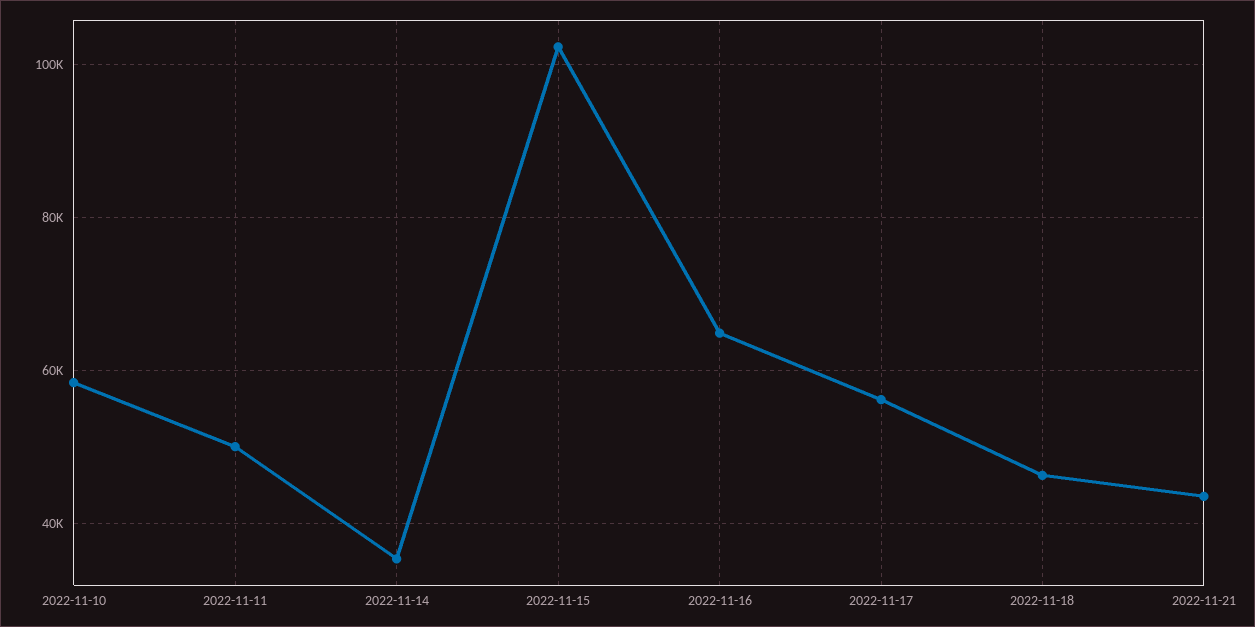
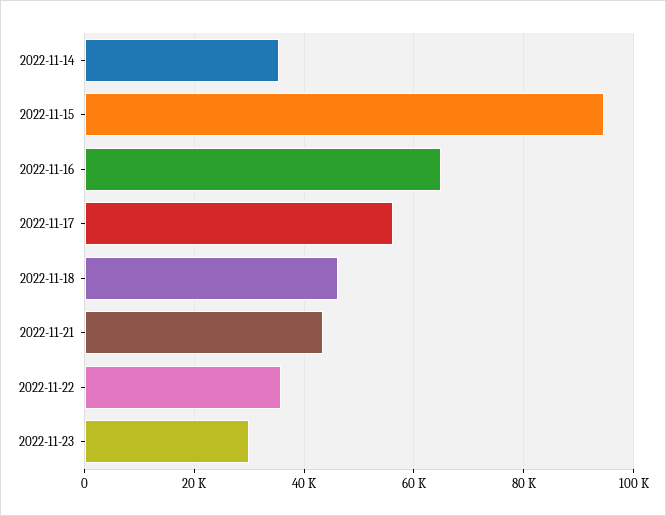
2022-11-10: 58000 -> none
2022-11-11: 50000 -> none
2022-11-15: 102000 -> 94000
2022-11-22: none -> 36000
2022-11-23: none -> 30000

